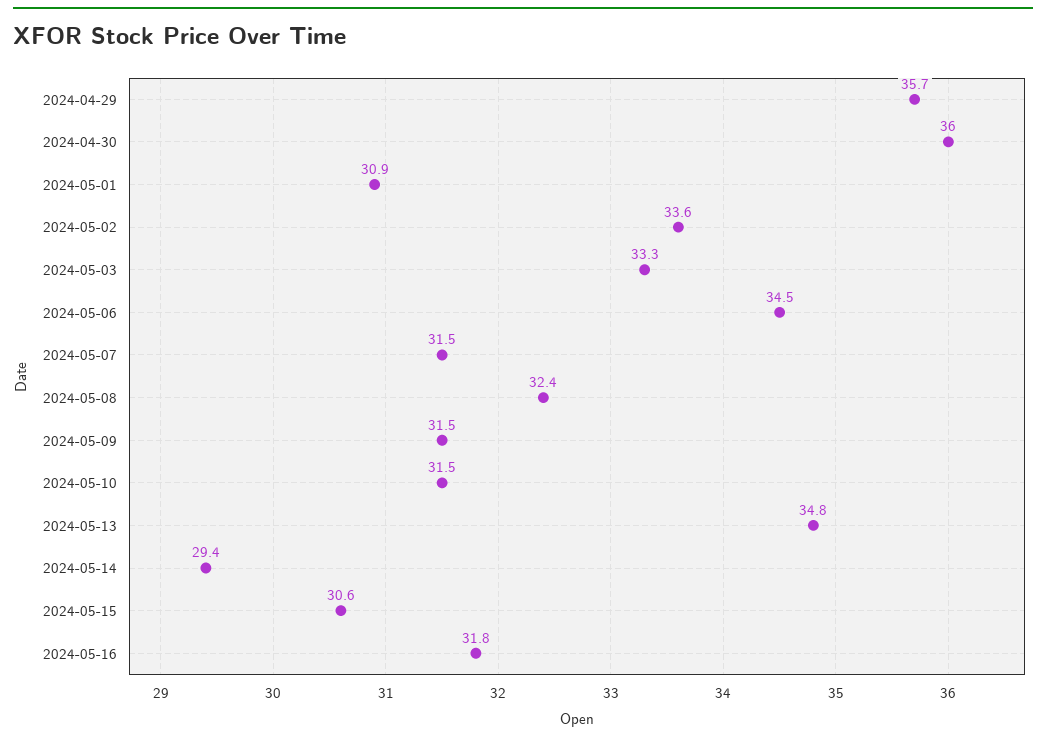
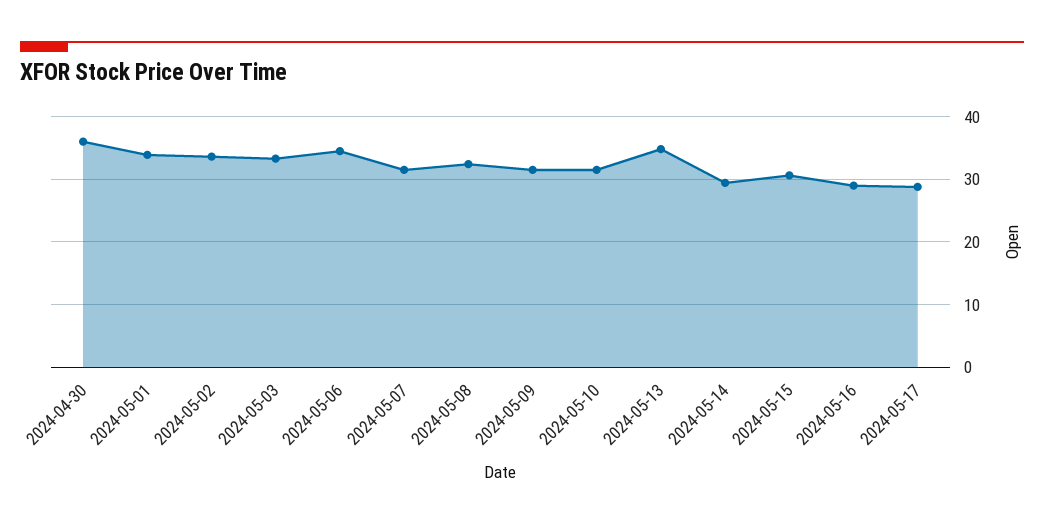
2024-04-29: 35.7 -> none
2024-05-01: 30.9 -> 34
2024-05-16: 31.8 -> 29
2024-05-17: none -> 29

